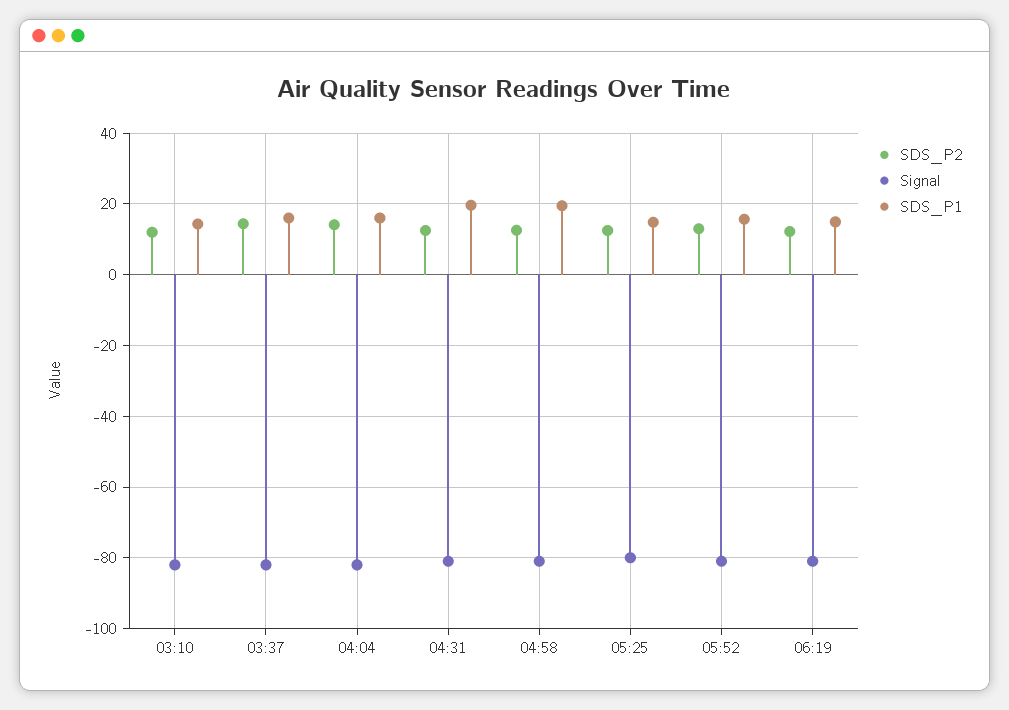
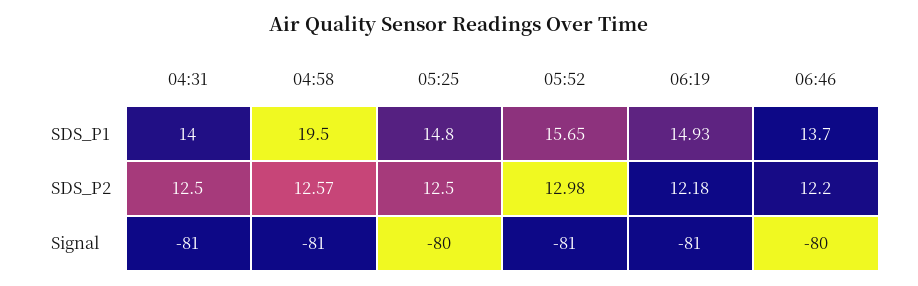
SDS_P2, 03:10: 12 -> none
Signal, 03:10: -82 -> none
SDS_P1, 03:10: 14 -> none
SDS_P2, 03:37: 14 -> none
Signal, 03:37: -82 -> none
SDS_P1, 03:37: 16 -> none
SDS_P2, 04:04: 14 -> none
Signal, 04:04: -82 -> none
SDS_P1, 04:04: 16 -> none
SDS_P1, 04:31: 20 -> 14
SDS_P1, 06:46: none -> 13.7
SDS_P2, 06:46: none -> 12.2
Signal, 06:46: none -> -80

